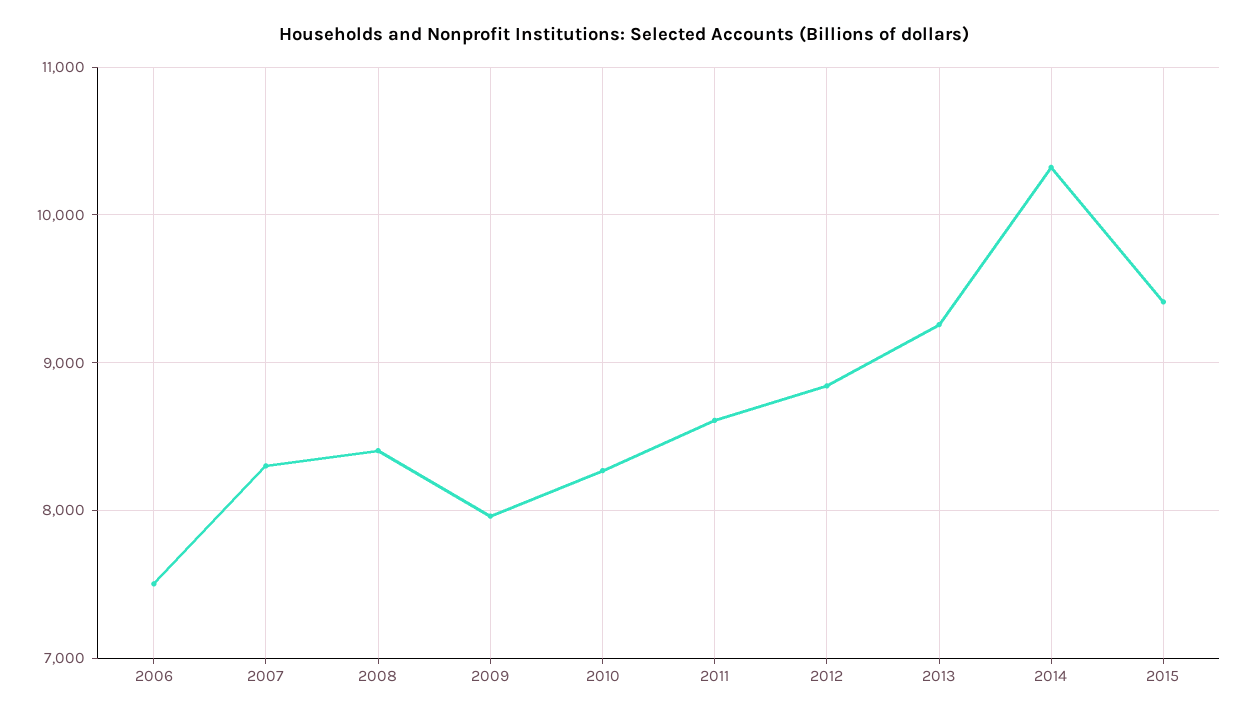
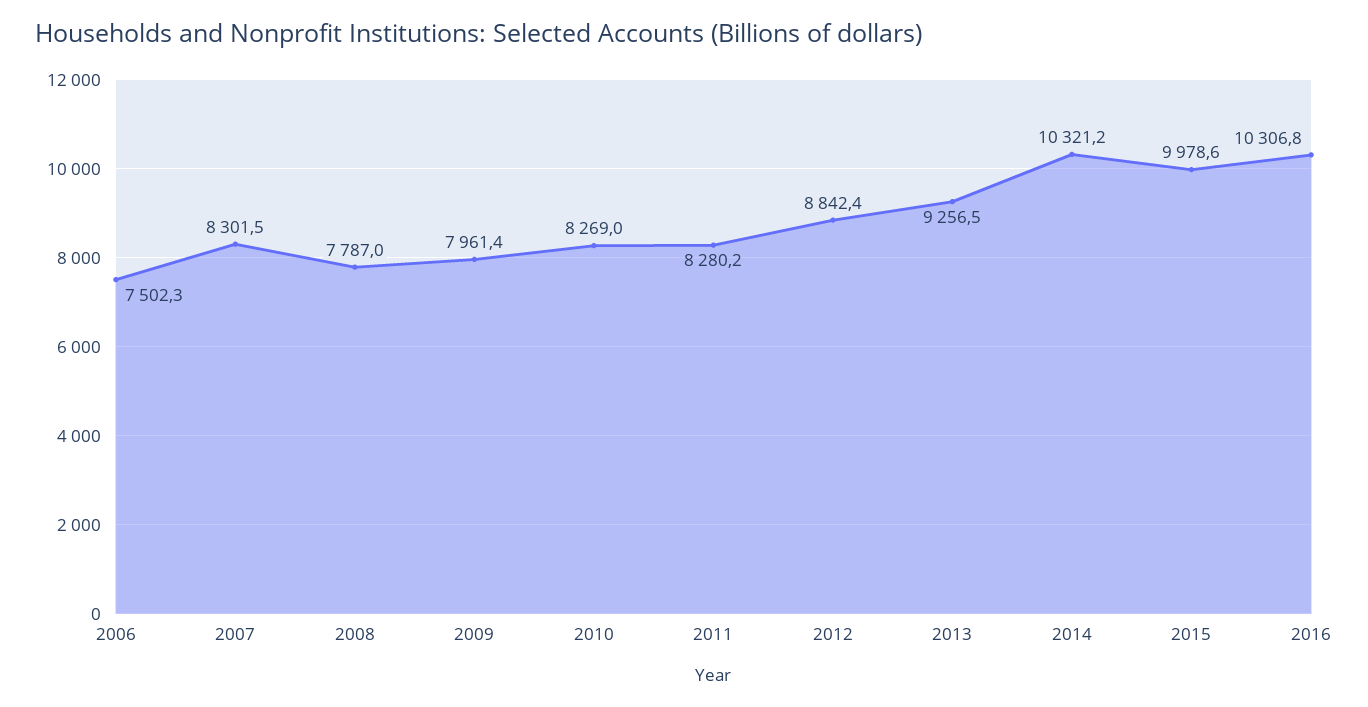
2008: 8400 -> 7787
2011: 8600 -> 8280.2
2015: 9400 -> 9978.6
2016: none -> 10306.8

